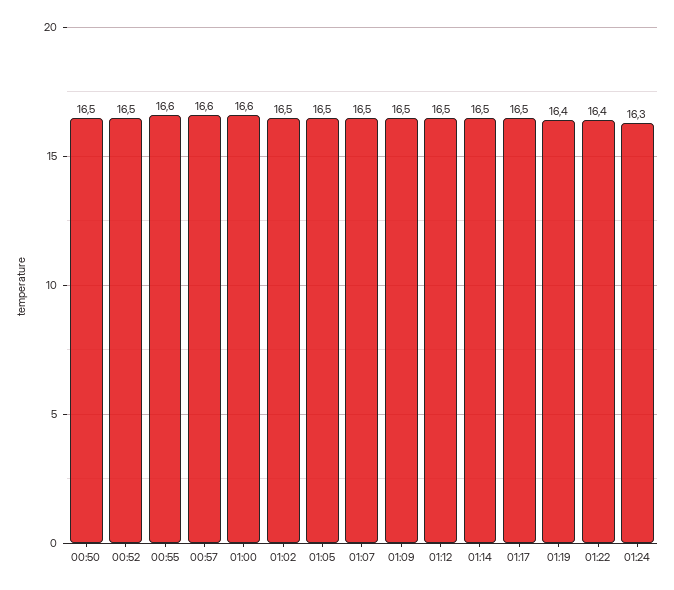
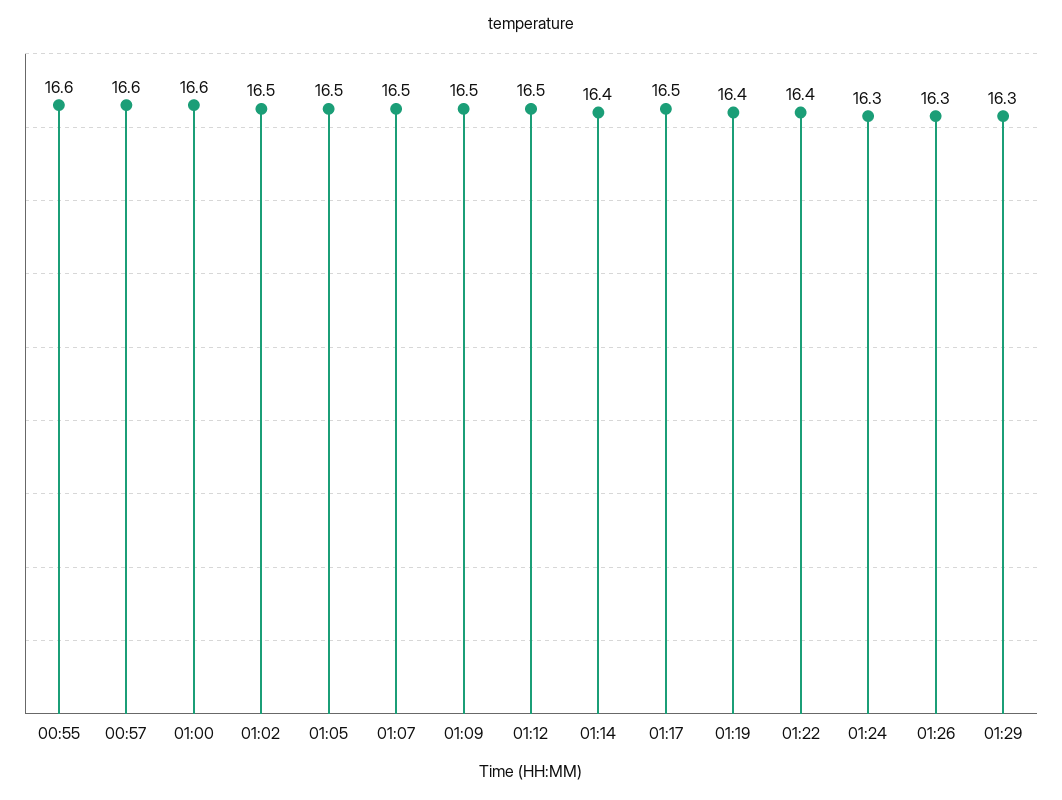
00:50: 16.5 -> none
00:52: 16.5 -> none
01:14: 16.5 -> 16.4
01:26: none -> 16.3
01:29: none -> 16.3

